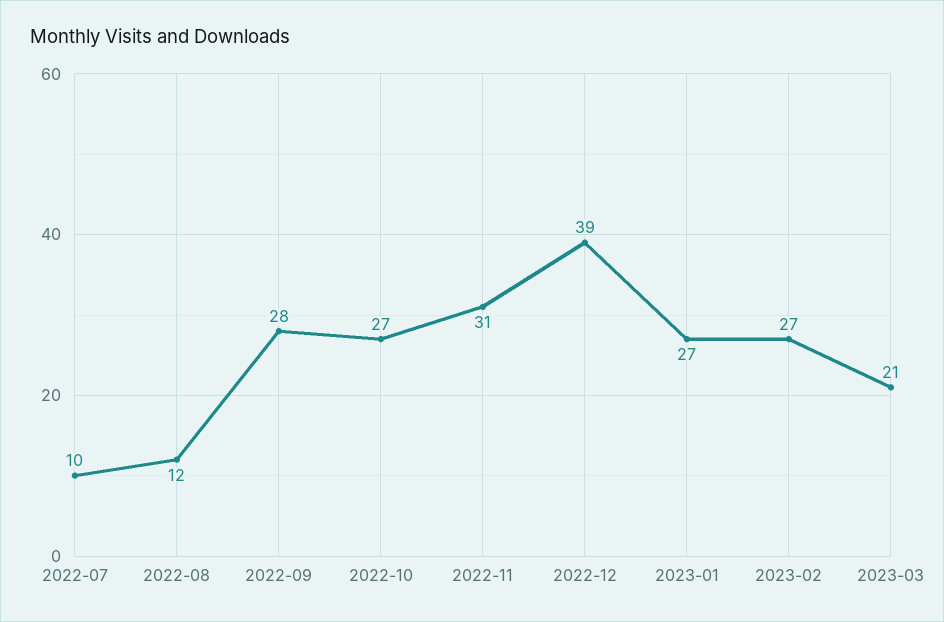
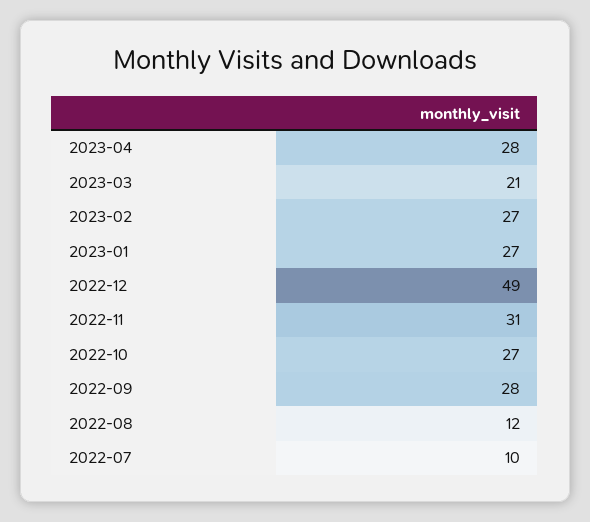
2022-12: 39 -> 49
2023-04: none -> 28

